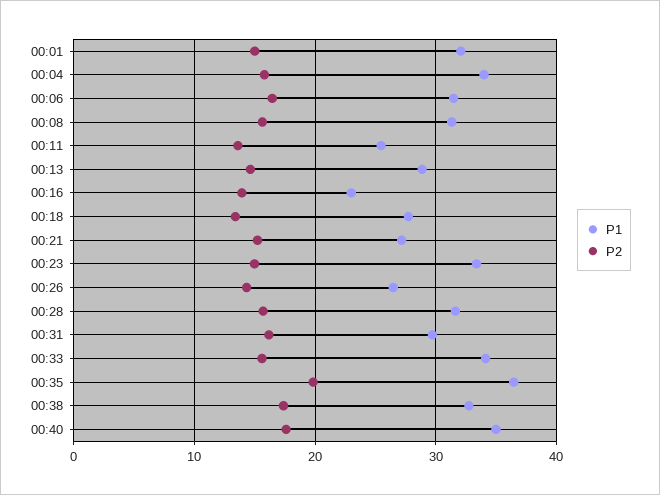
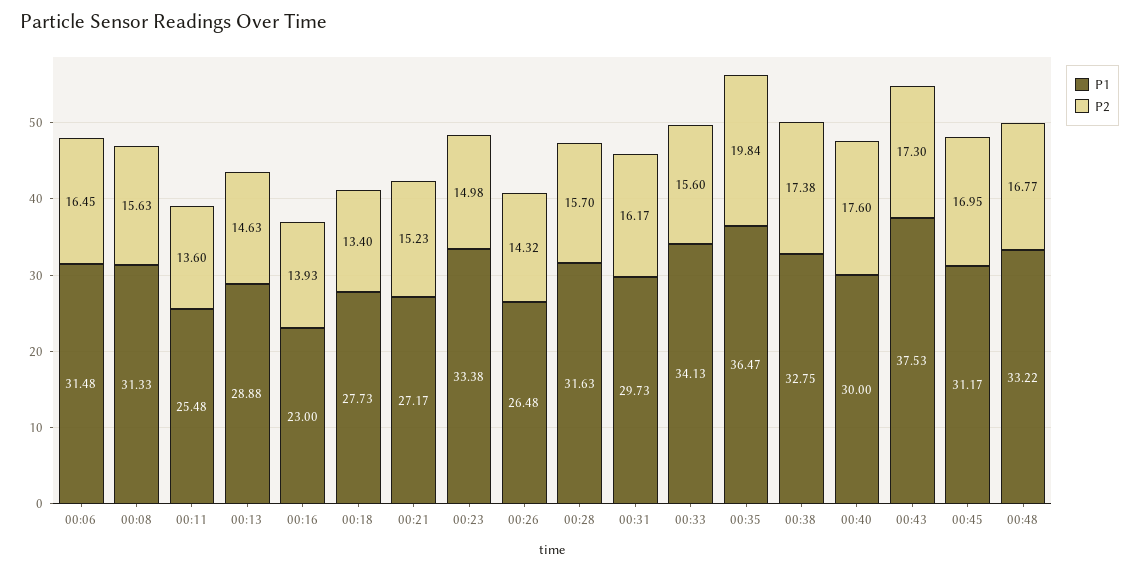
P1, 00:01: 32 -> none
P2, 00:01: 15 -> none
P1, 00:04: 34 -> none
P2, 00:04: 16 -> none
P1, 00:40: 35 -> 30
P1, 00:43: none -> 37.53
P2, 00:43: none -> 17.3
P1, 00:45: none -> 31.17
P2, 00:45: none -> 16.95
P1, 00:48: none -> 33.22
P2, 00:48: none -> 16.77

